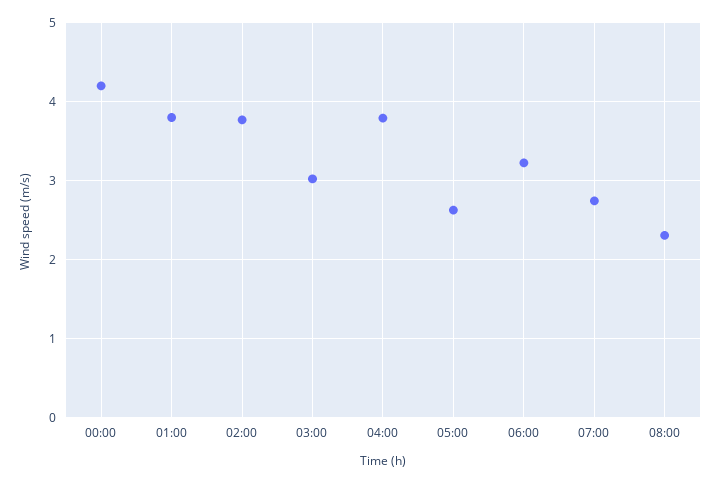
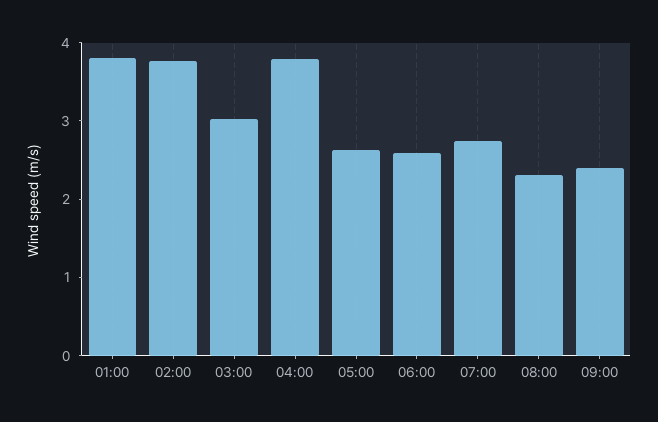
00:00: 4.2 -> none
06:00: 3.2 -> 2.6
09:00: none -> 2.4

